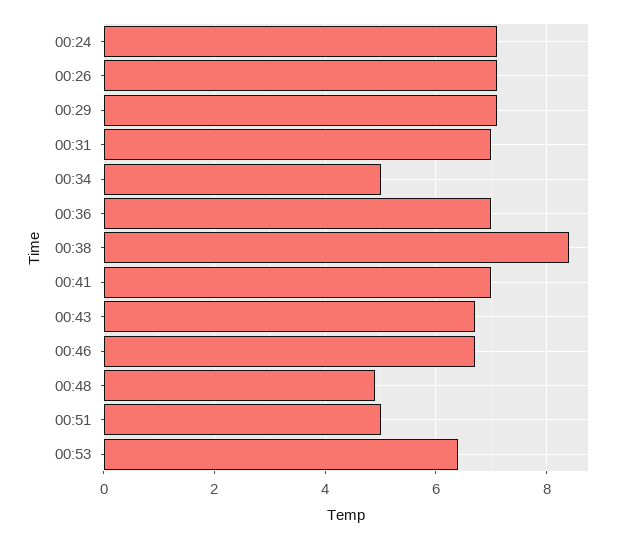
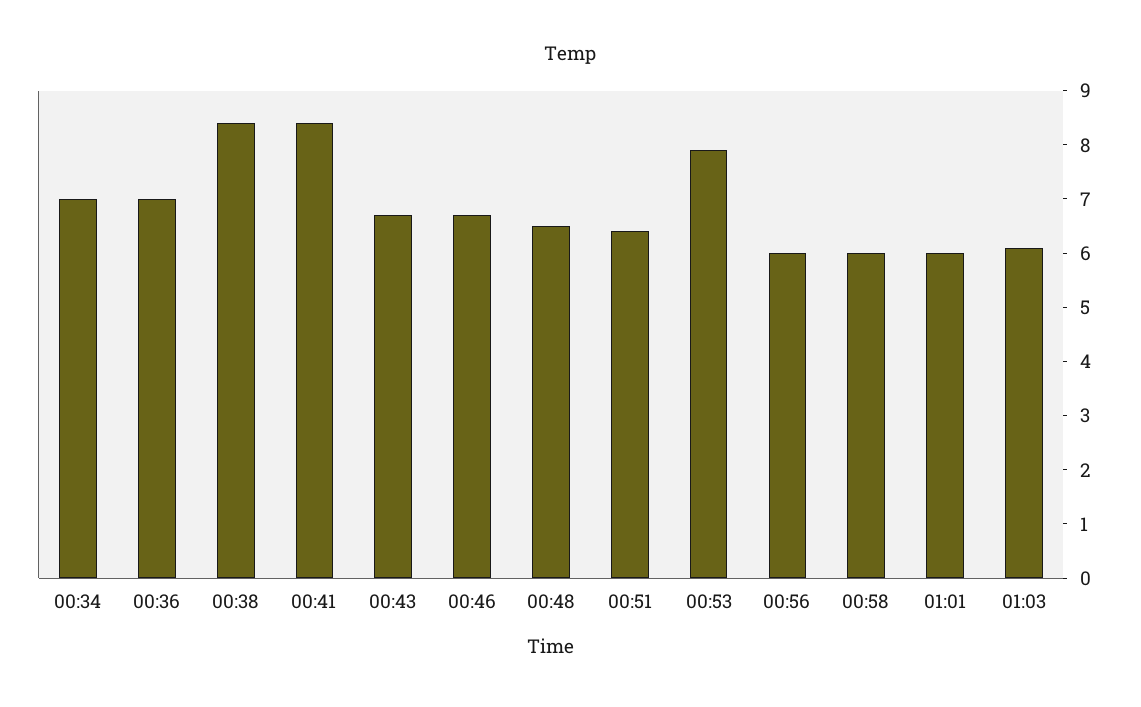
00:24: 7 -> none
00:26: 7 -> none
00:29: 7 -> none
00:31: 7 -> none
00:34: 5 -> 7
00:41: 7 -> 8.5
00:48: 5 -> 6.5
00:51: 5 -> 6.5
00:53: 6.5 -> 8
00:56: none -> 6
00:58: none -> 6
01:01: none -> 6
01:03: none -> 6

